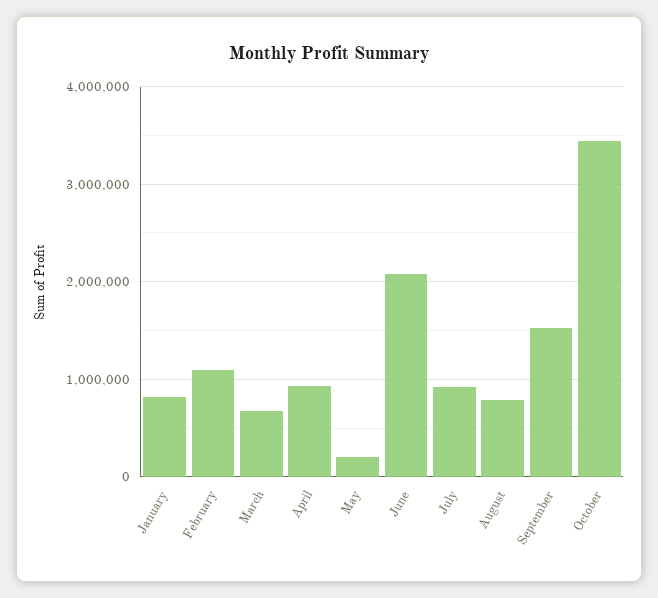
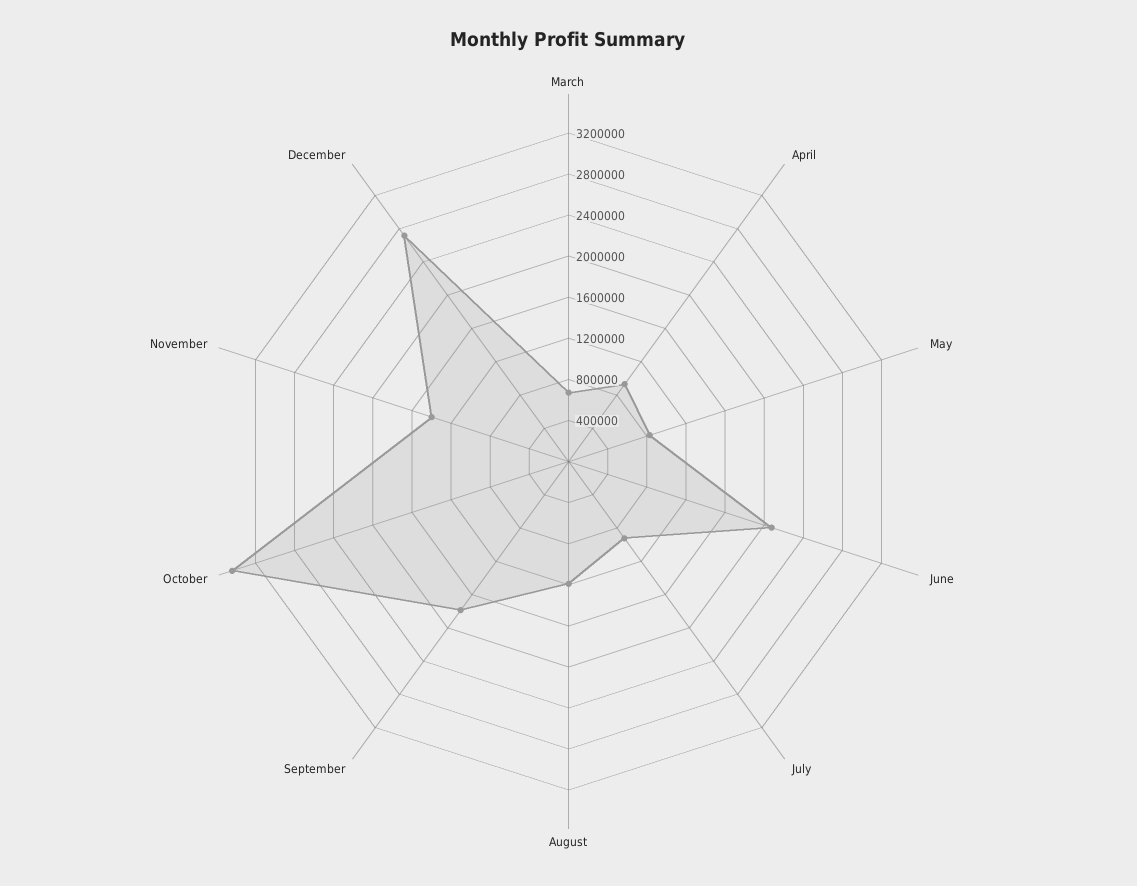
January: 800000 -> none
February: 1100000 -> none
May: 200000 -> 800000
August: 800000 -> 1200000
September: 1500000 -> 1800000
November: none -> 1400000
December: none -> 2700000

